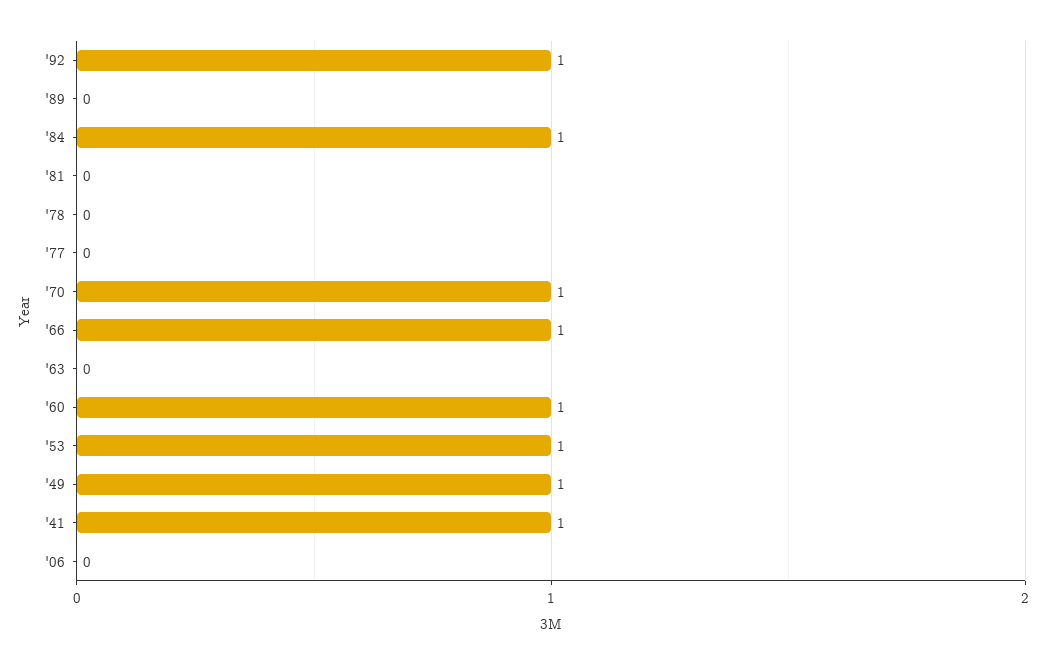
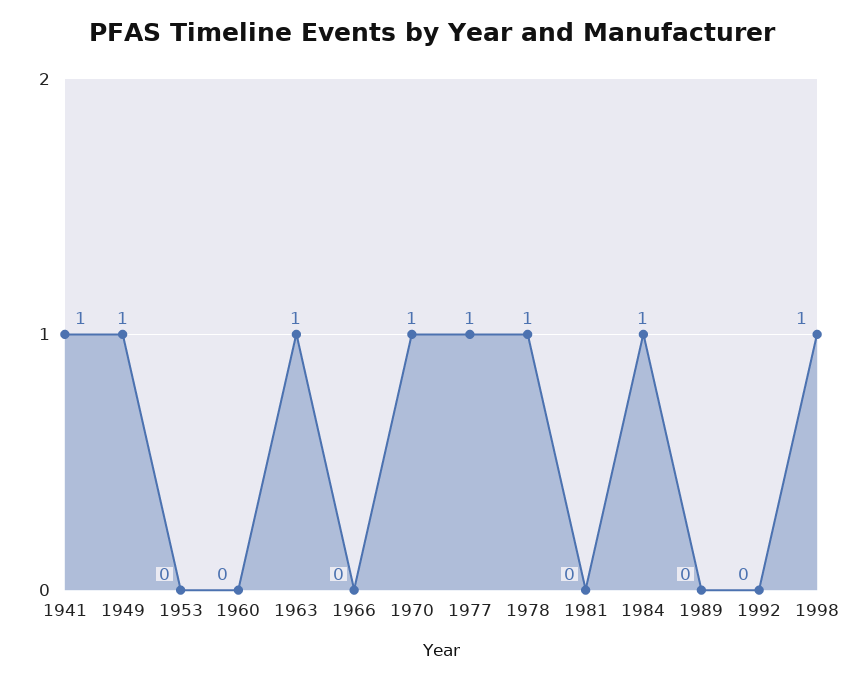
'92: 1 -> 0
'78: 0 -> 1
'77: 0 -> 1
'66: 1 -> 0
'63: 0 -> 1
'60: 1 -> 0
'53: 1 -> 0
'06: 0 -> none
1998: none -> 1

